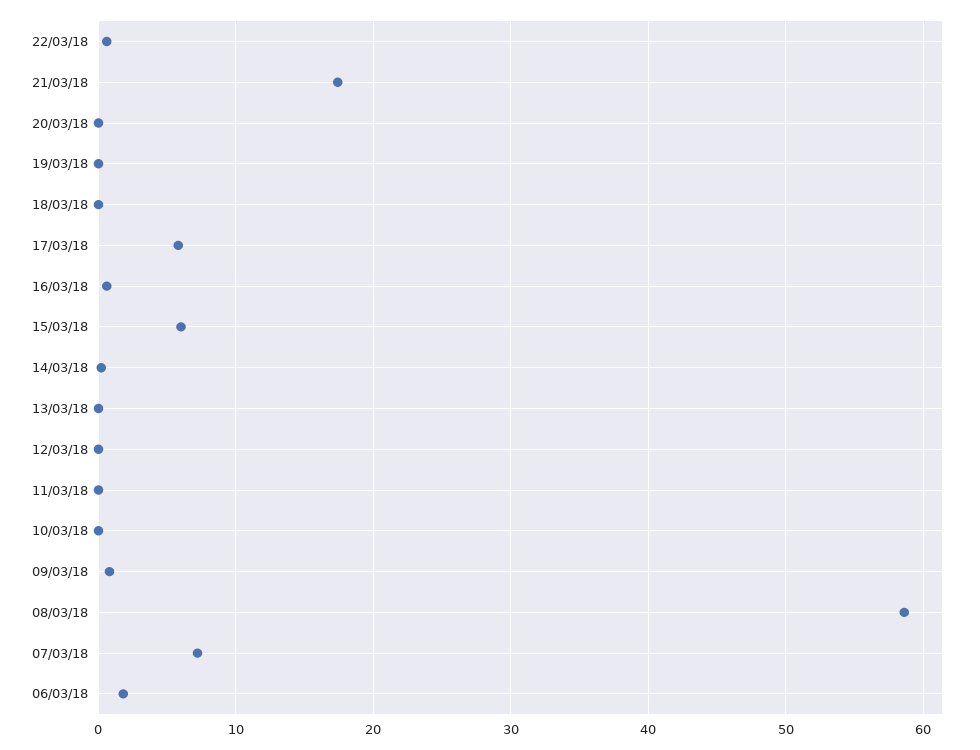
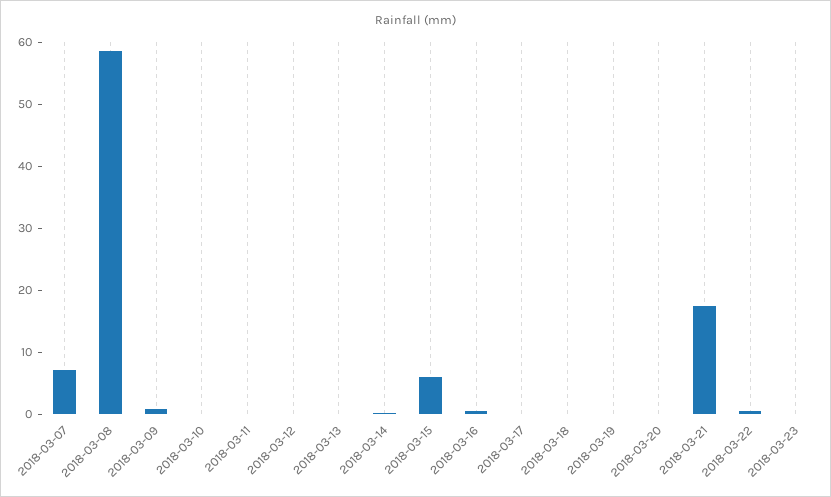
17/03/18: 6 -> 0
06/03/18: 2 -> none
2018-03-23: none -> 0

